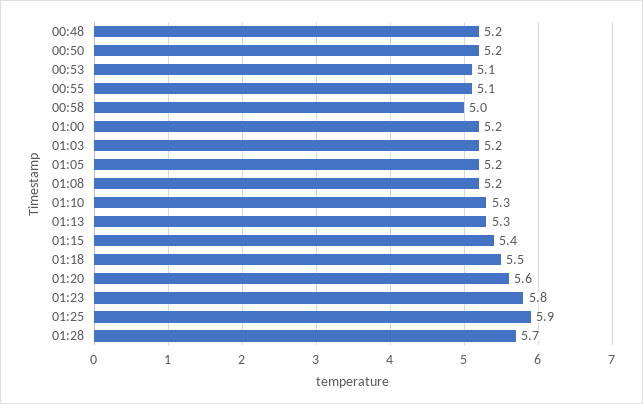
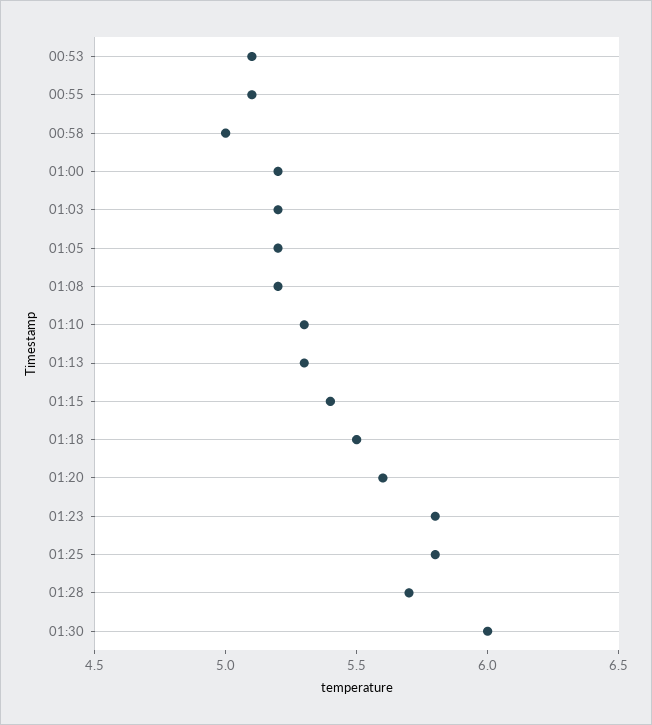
00:48: 5.2 -> none
00:50: 5.2 -> none
01:25: 5.9 -> 5.8
01:30: none -> 6

